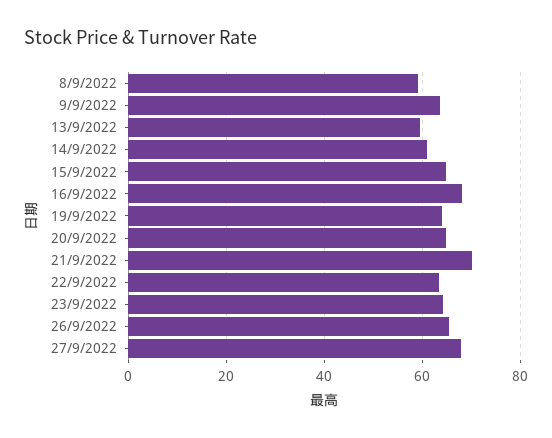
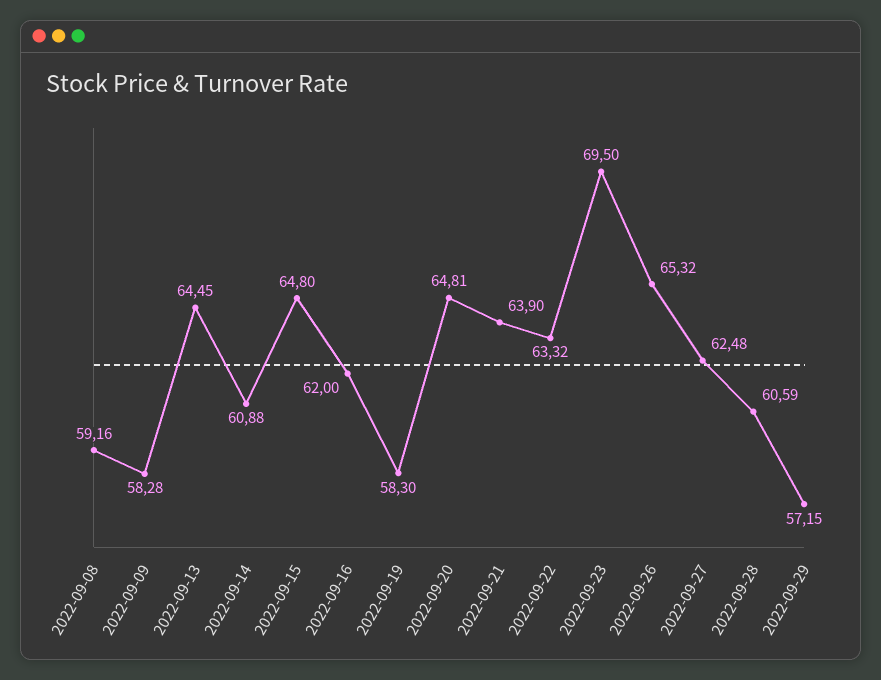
9/9/2022: 64 -> 58.28
13/9/2022: 60 -> 64.45
16/9/2022: 68 -> 62
19/9/2022: 64 -> 58.3
21/9/2022: 70 -> 63.9
23/9/2022: 64 -> 69.5
27/9/2022: 68 -> 62.48
2022-09-28: none -> 60.59
2022-09-29: none -> 57.15

